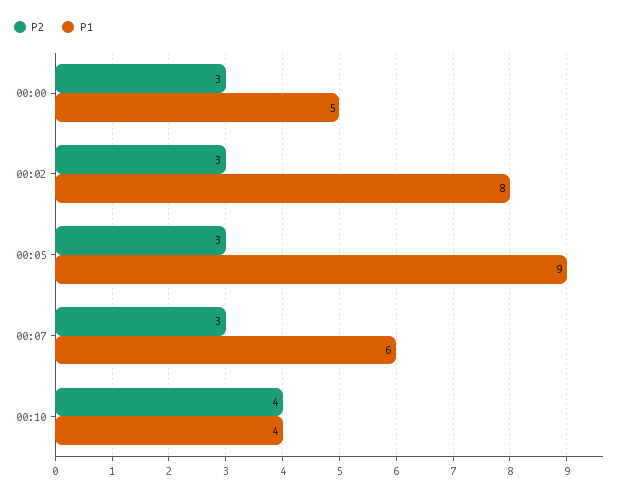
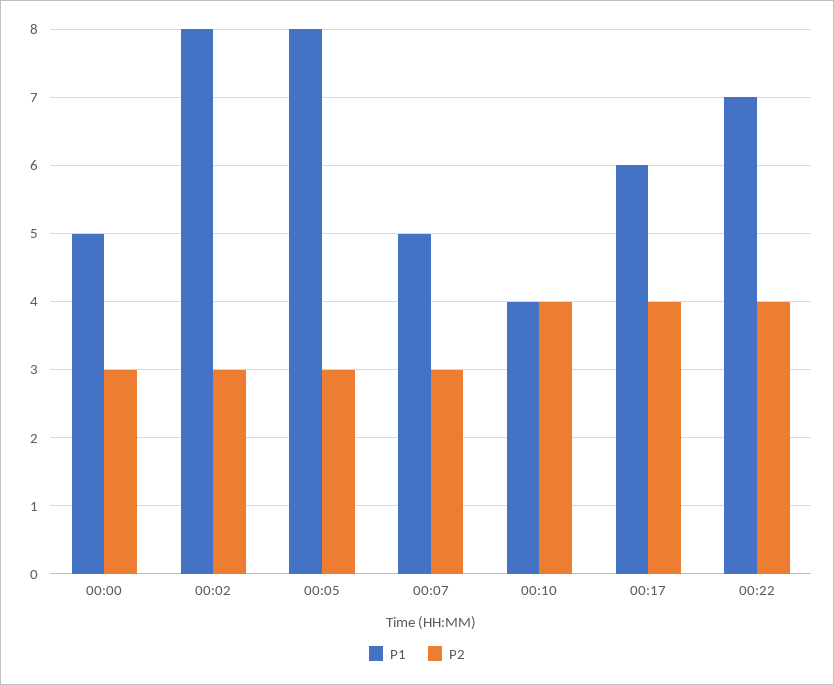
P1, 00:05: 9 -> 8
P1, 00:07: 6 -> 5
P1, 00:17: none -> 6
P2, 00:17: none -> 4
P1, 00:22: none -> 7
P2, 00:22: none -> 4

